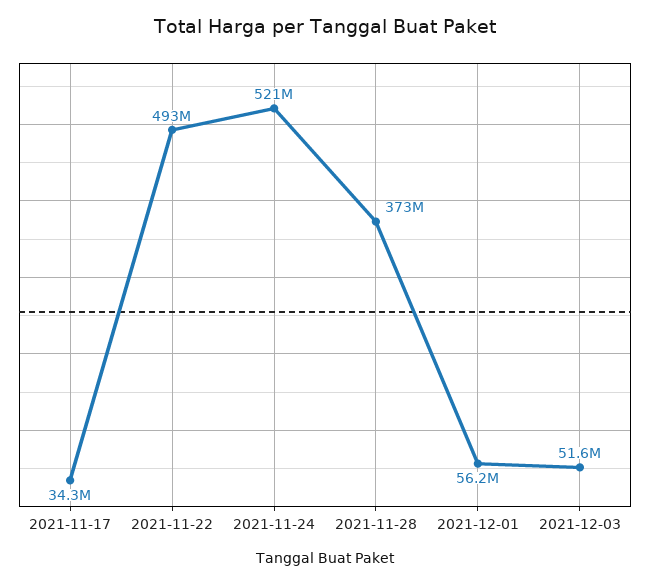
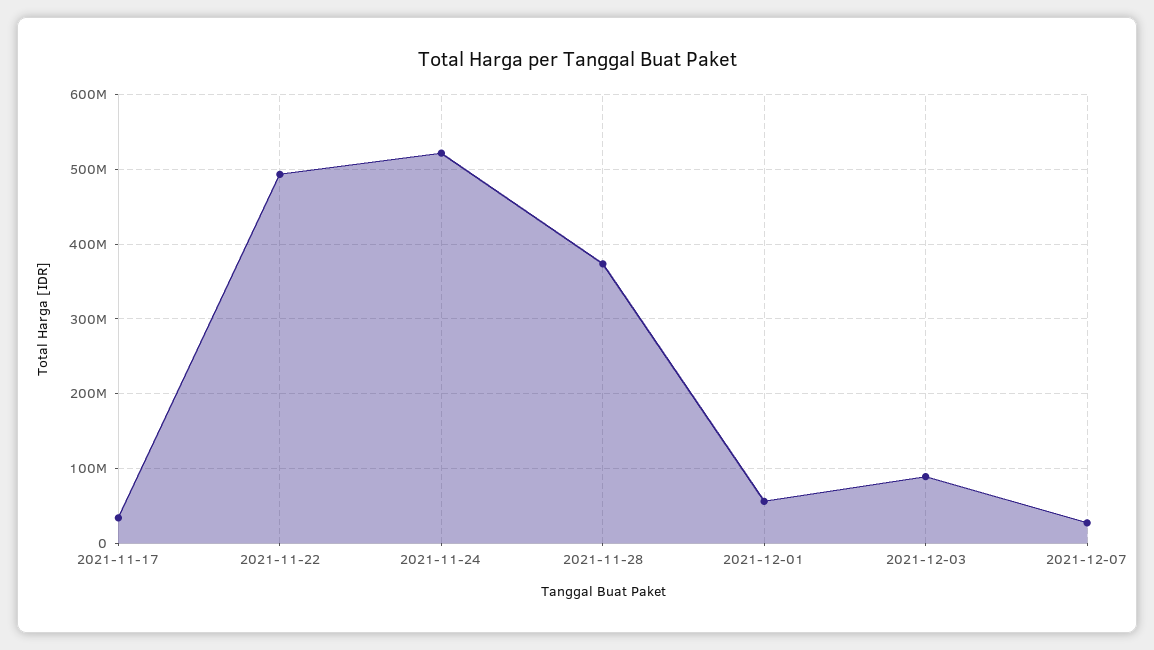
2021-12-03: 51600000 -> 90000000
2021-12-07: none -> 30000000

